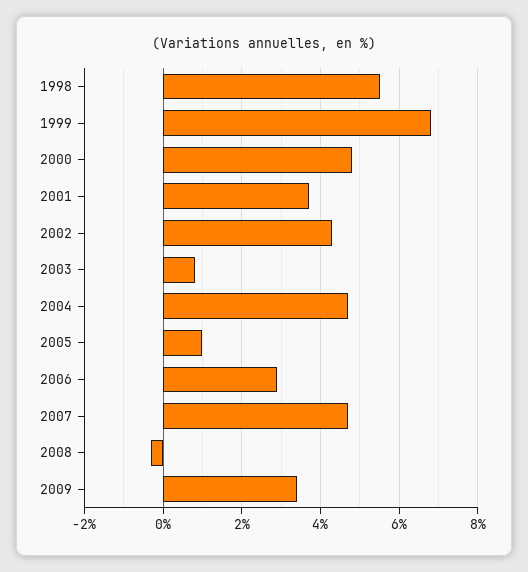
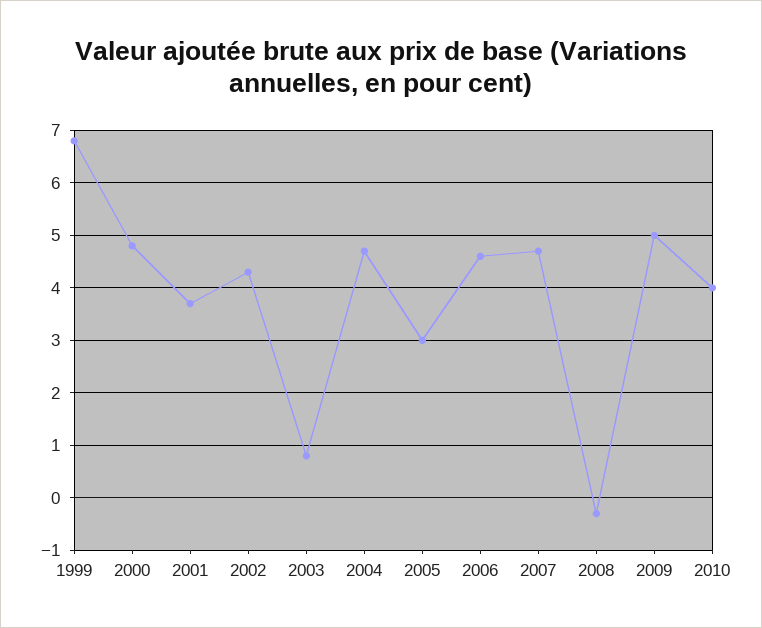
1998: 5.5 -> none
2005: 1 -> 3
2006: 3 -> 4.5
2009: 3.5 -> 5
2010: none -> 4

